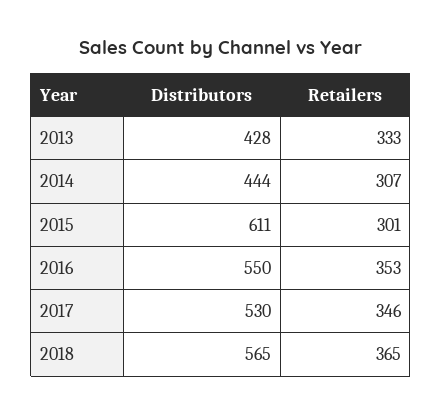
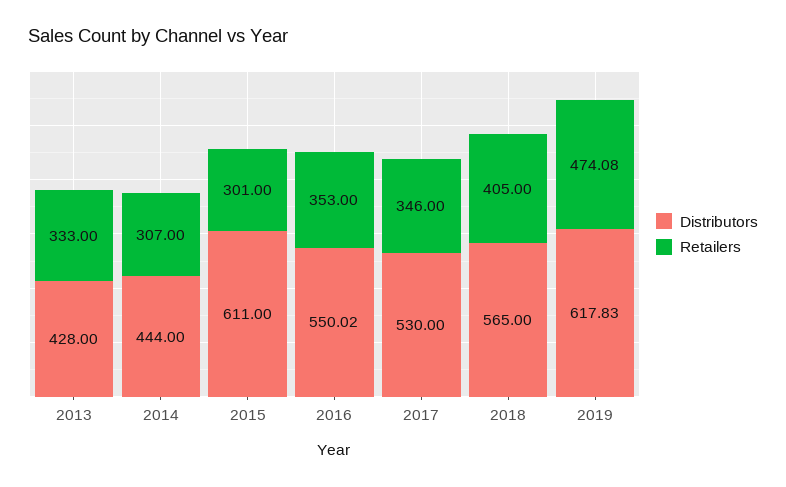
Distributors, 2016: 550 -> 550.02
Retailers, 2018: 365 -> 405
Distributors, 2019: none -> 617.83
Retailers, 2019: none -> 474.08

